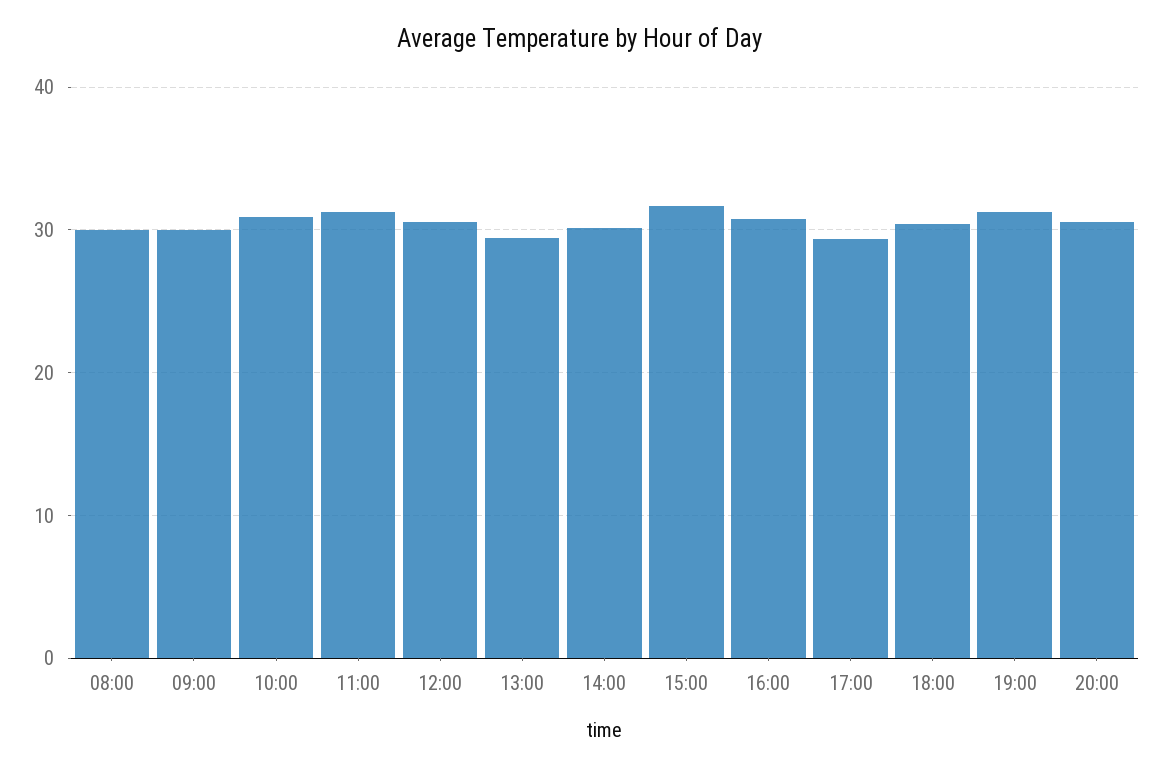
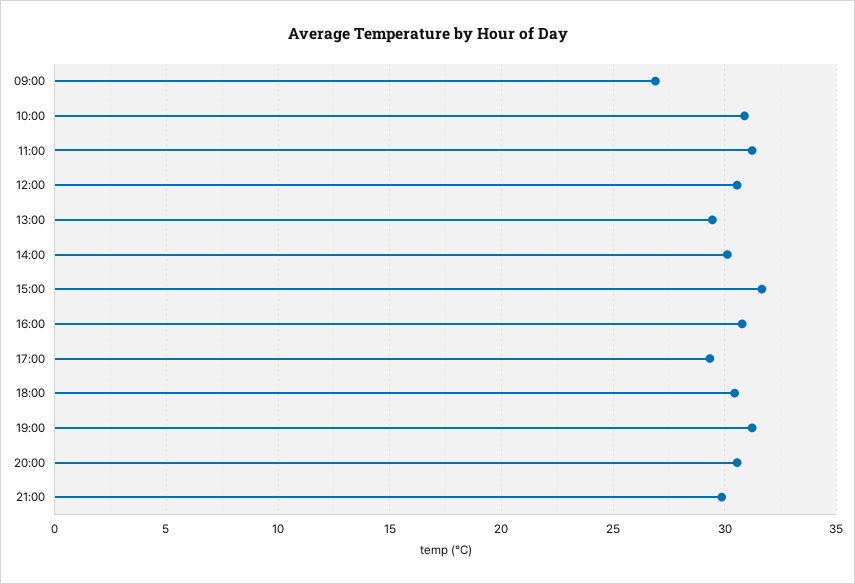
08:00: 30 -> none
09:00: 30 -> 27
21:00: none -> 30

